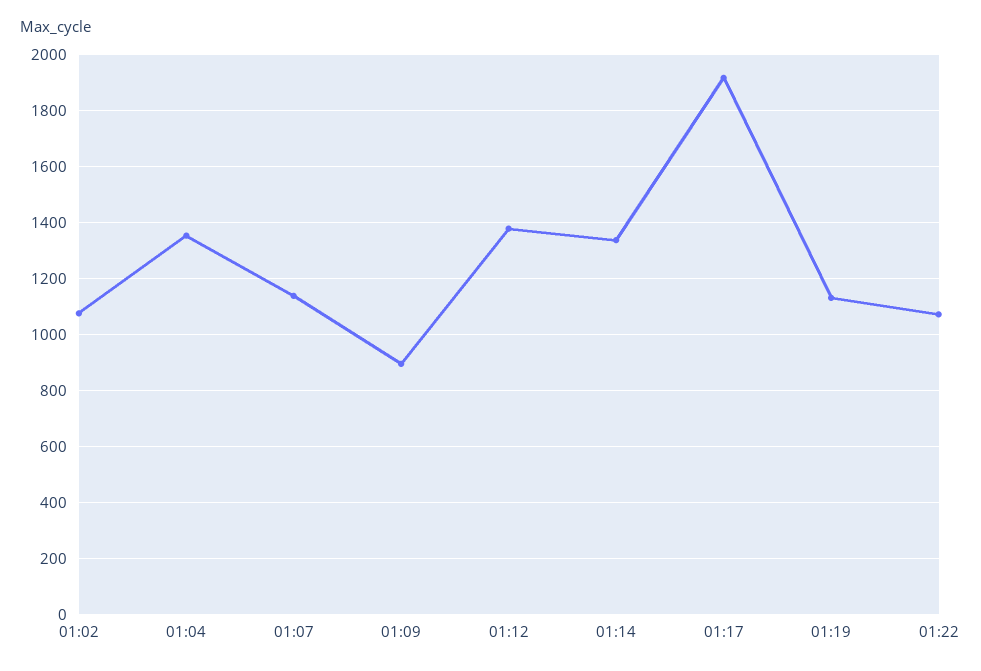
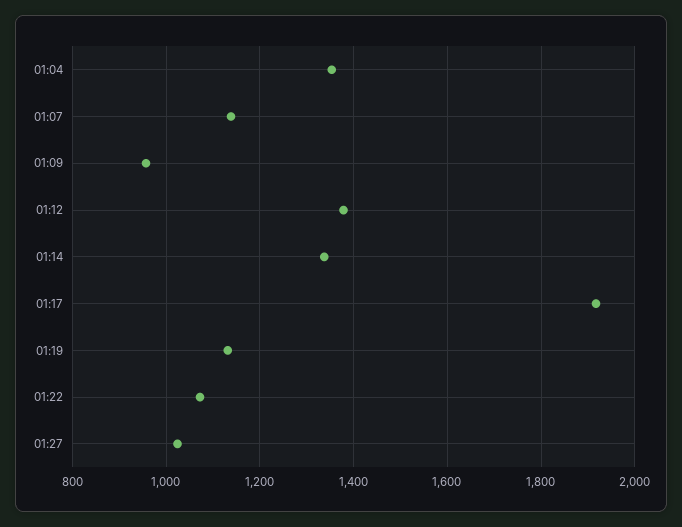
01:02: 1075 -> none
01:09: 900 -> 960
01:27: none -> 1020

